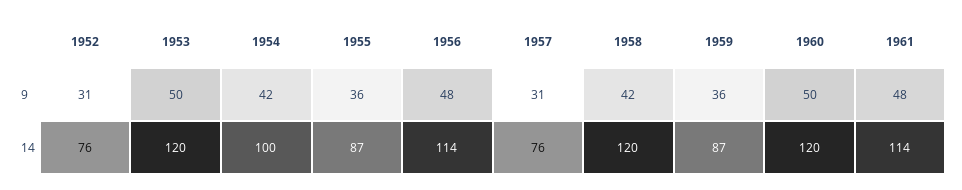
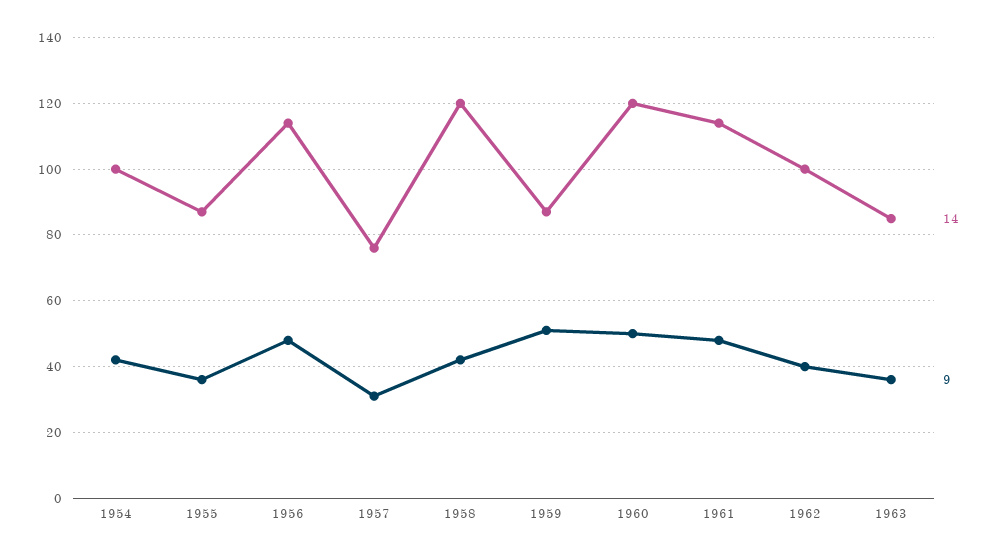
9, 1952: 31 -> none
9, 1953: 50 -> none
9, 1959: 36 -> 50
14, 1952: 76 -> none
14, 1953: 120 -> none
14, 1962: none -> 100
9, 1962: none -> 40
14, 1963: none -> 85
9, 1963: none -> 35

